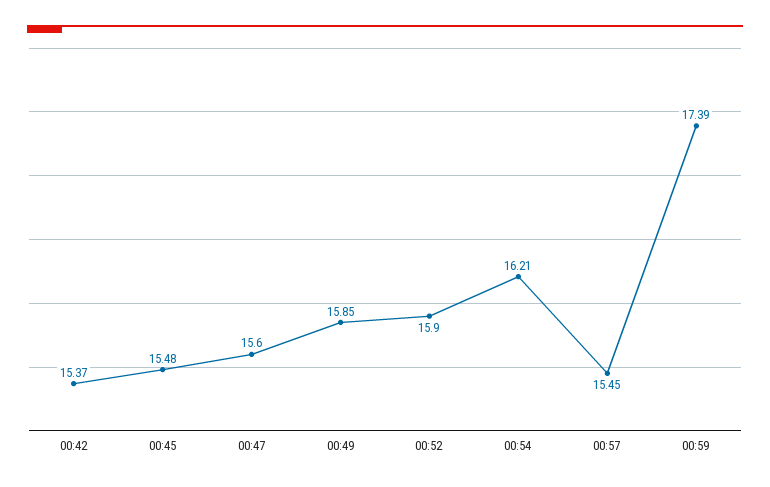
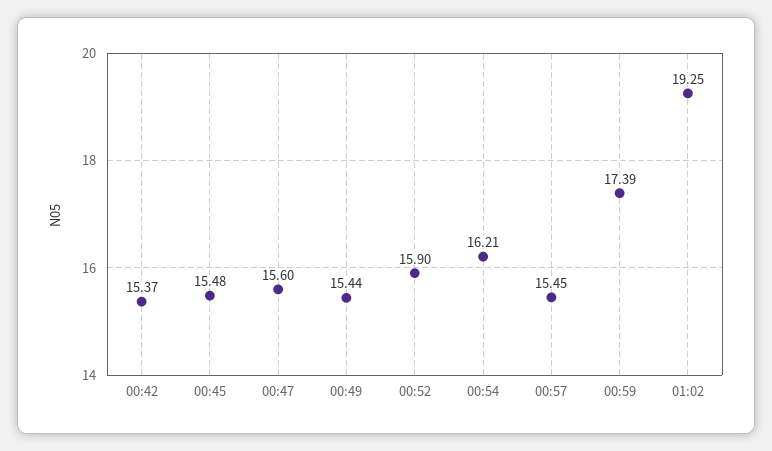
00:49: 15.85 -> 15.44
01:02: none -> 19.25

